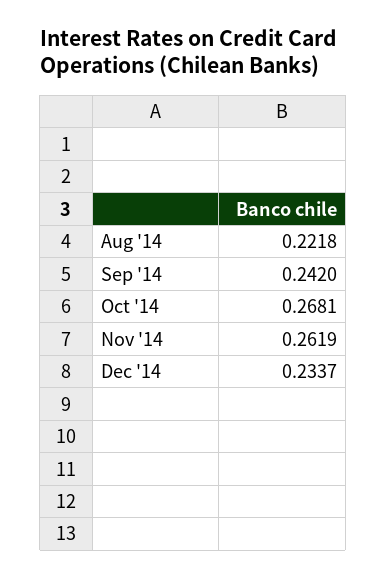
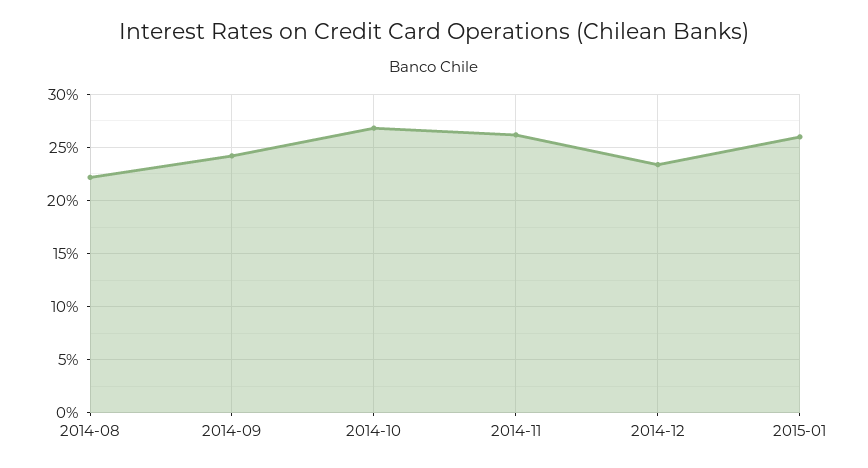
2015-01: none -> 0.26

